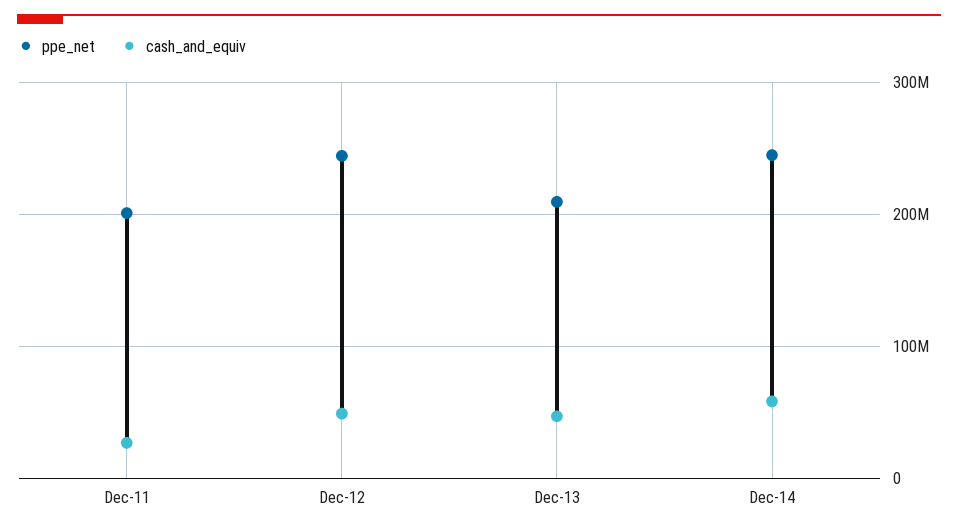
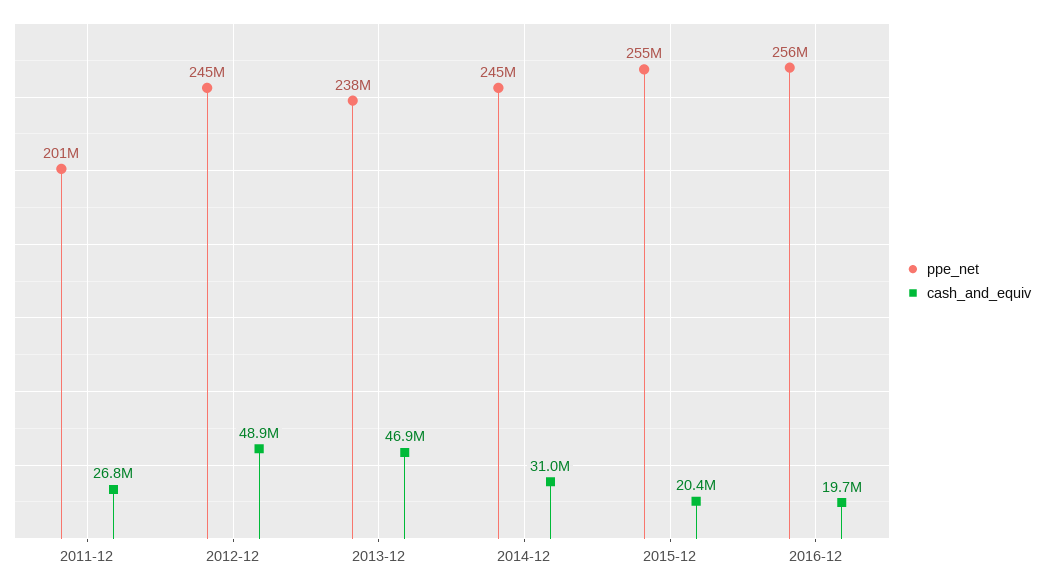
ppe_net, Dec-13: 210000000 -> 238000000
cash_and_equiv, Dec-14: 60000000 -> 31000000
ppe_net, 2015-12: none -> 255000000
cash_and_equiv, 2015-12: none -> 20400000
ppe_net, 2016-12: none -> 256000000
cash_and_equiv, 2016-12: none -> 19700000

